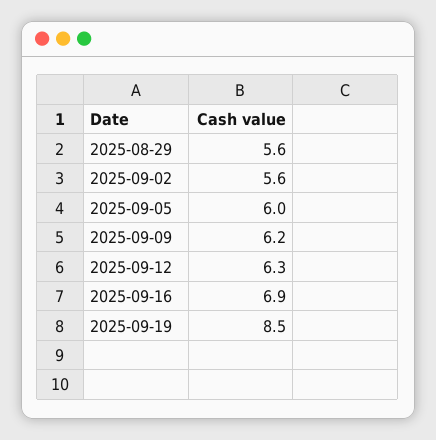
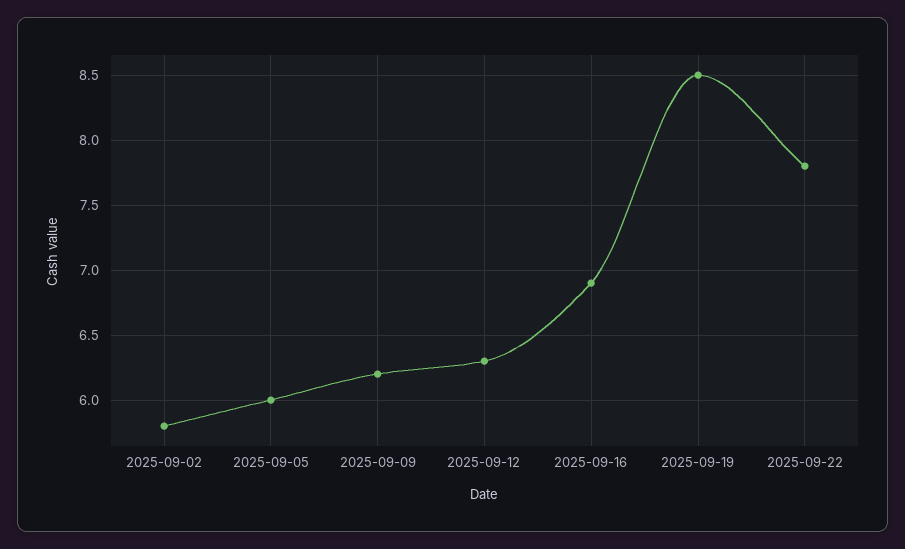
2025-08-29: 5.6 -> none
2025-09-02: 5.6 -> 5.8
2025-09-22: none -> 7.8

